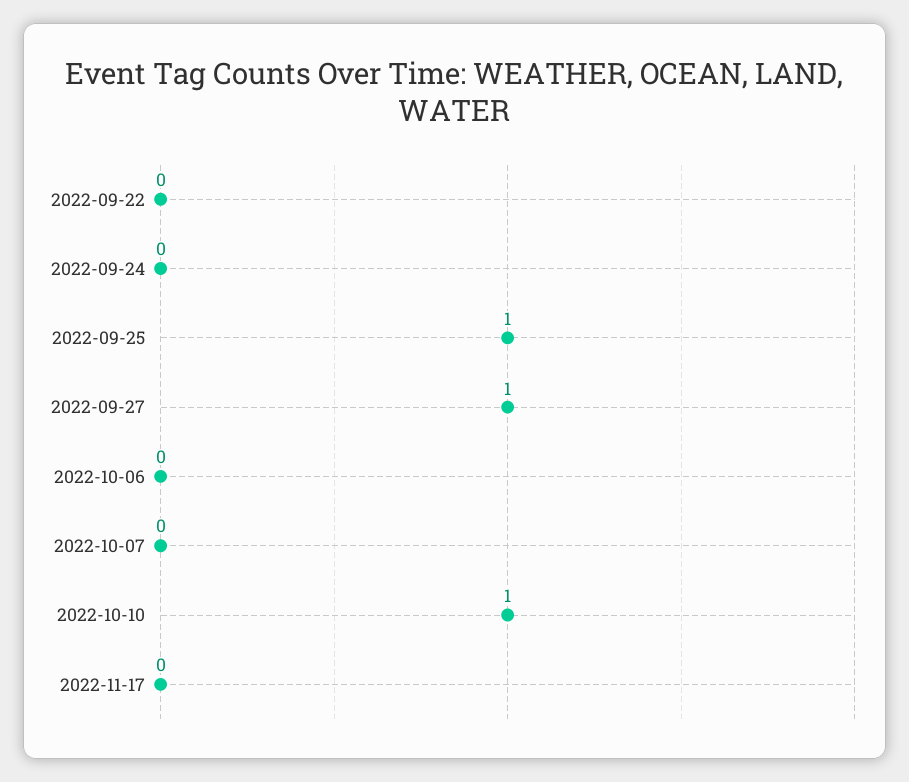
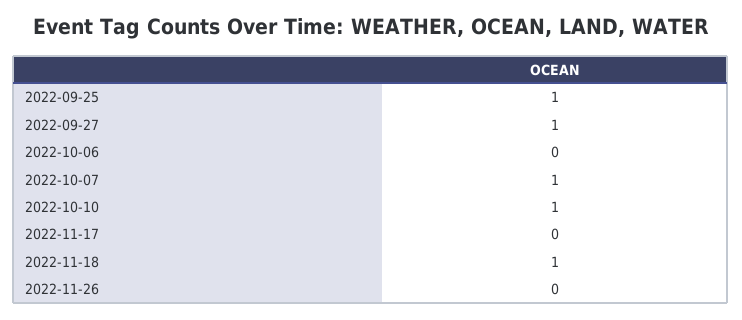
2022-09-22: 0 -> none
2022-09-24: 0 -> none
2022-10-07: 0 -> 1
2022-11-18: none -> 1
2022-11-26: none -> 0

